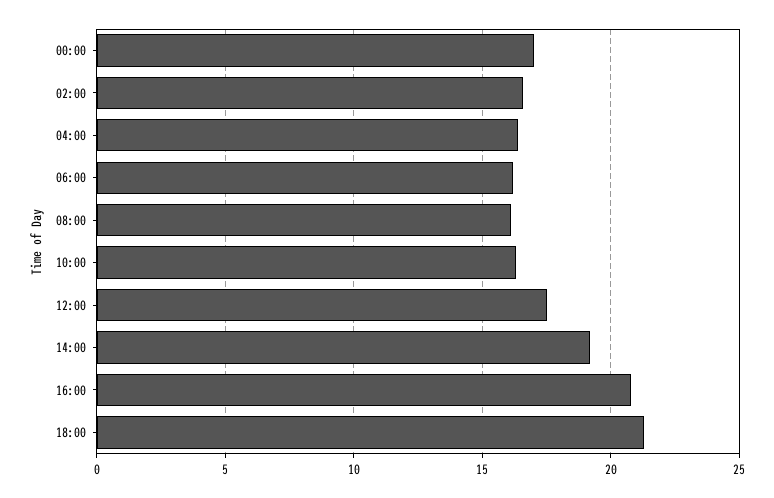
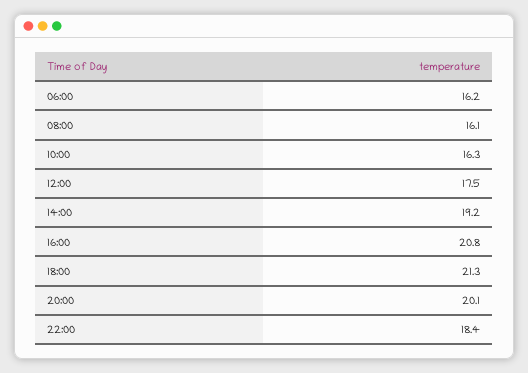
00:00: 17 -> none
02:00: 16.5 -> none
04:00: 16.5 -> none
20:00: none -> 20.1
22:00: none -> 18.4

